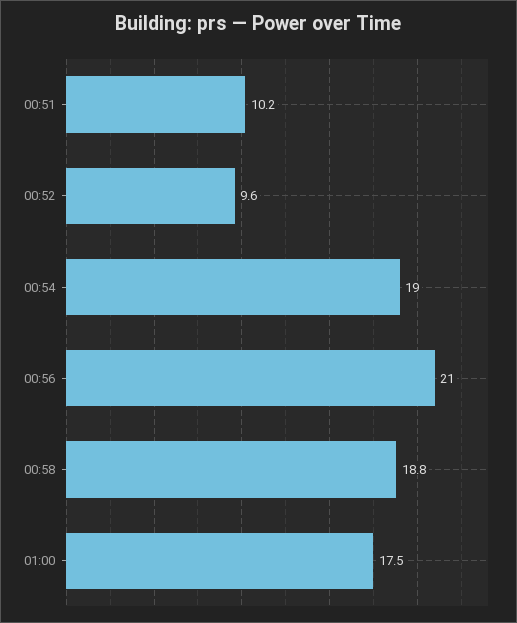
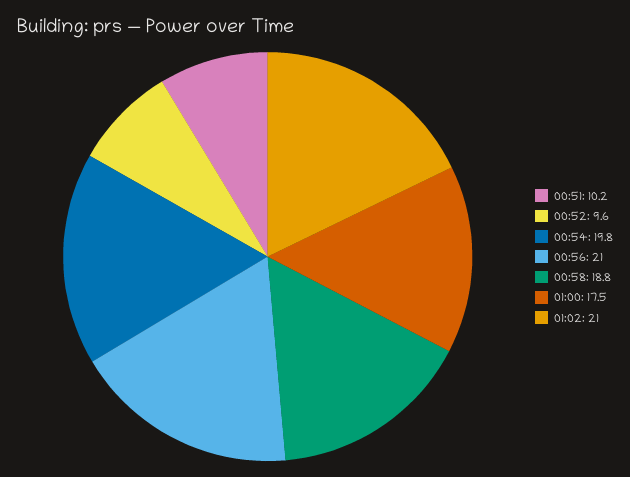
00:54: 19 -> 19.8
01:02: none -> 21

